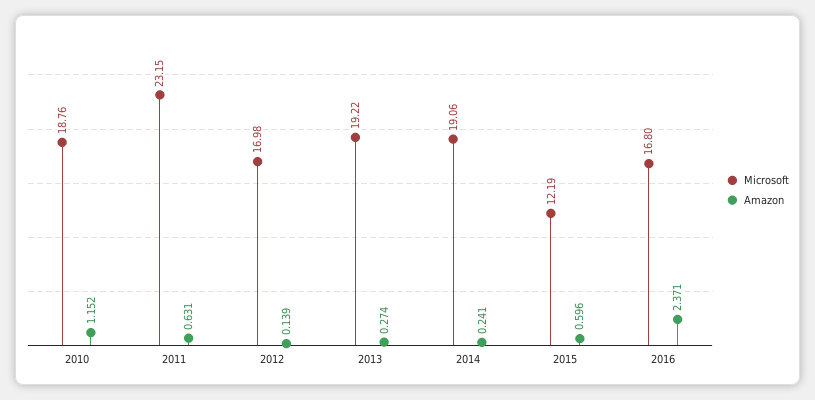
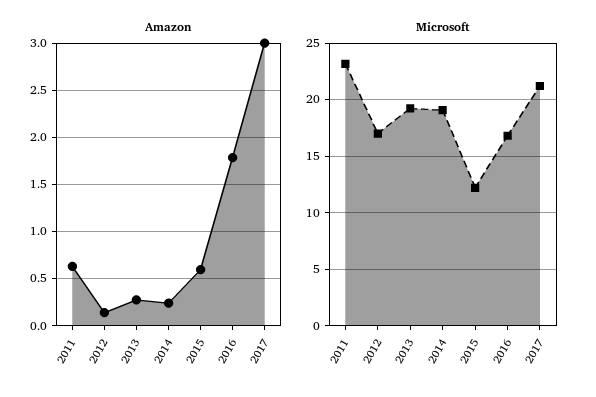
Microsoft, 2010: 18.76 -> none
Amazon, 2010: 1.152 -> none
Amazon, 2016: 2.371 -> 1.8
Amazon, 2017: none -> 3
Microsoft, 2017: none -> 21

